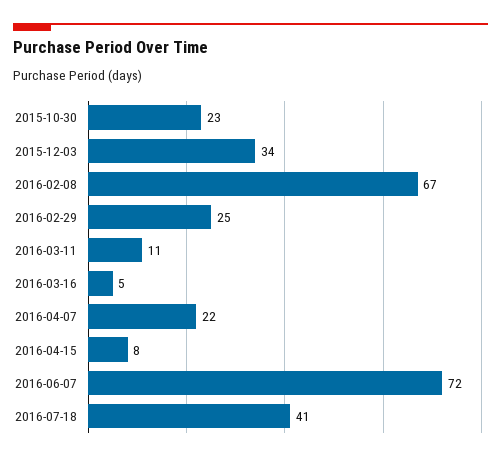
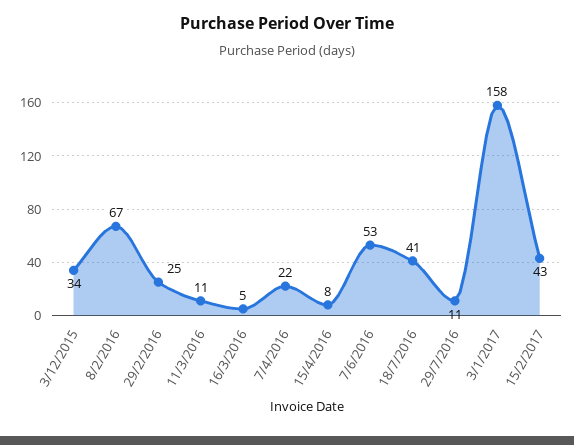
2015-10-30: 23 -> none
2016-06-07: 72 -> 53
29/7/2016: none -> 11
3/1/2017: none -> 158
15/2/2017: none -> 43

